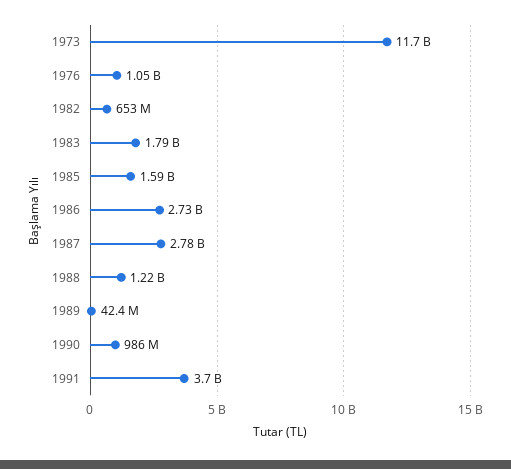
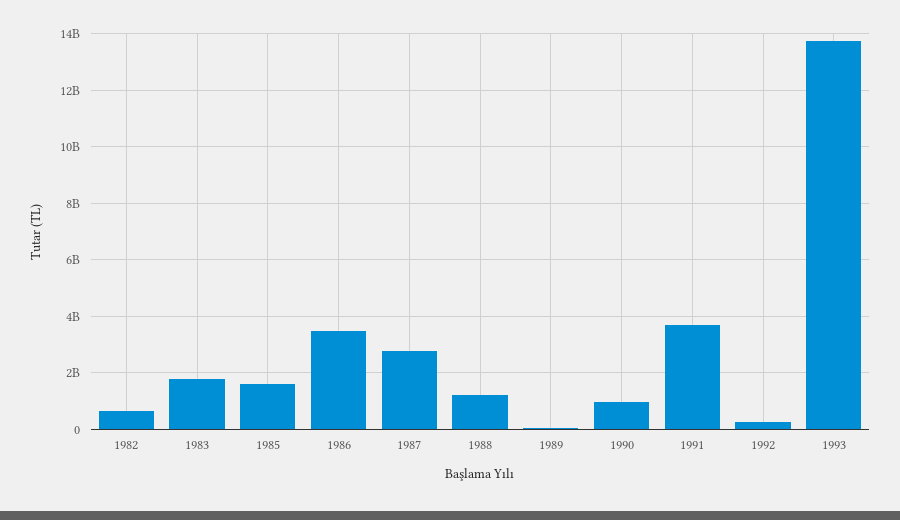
1973: 11700000000 -> none
1976: 1050000000 -> none
1986: 2730000000 -> 3500000000
1992: none -> 250000000
1993: none -> 13750000000

